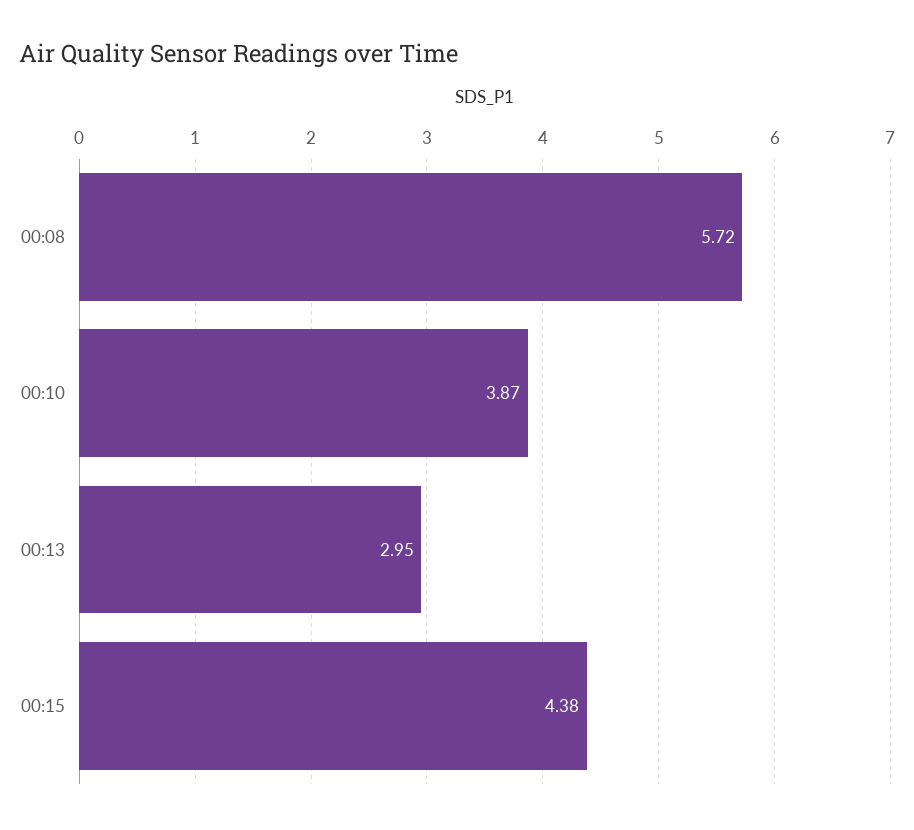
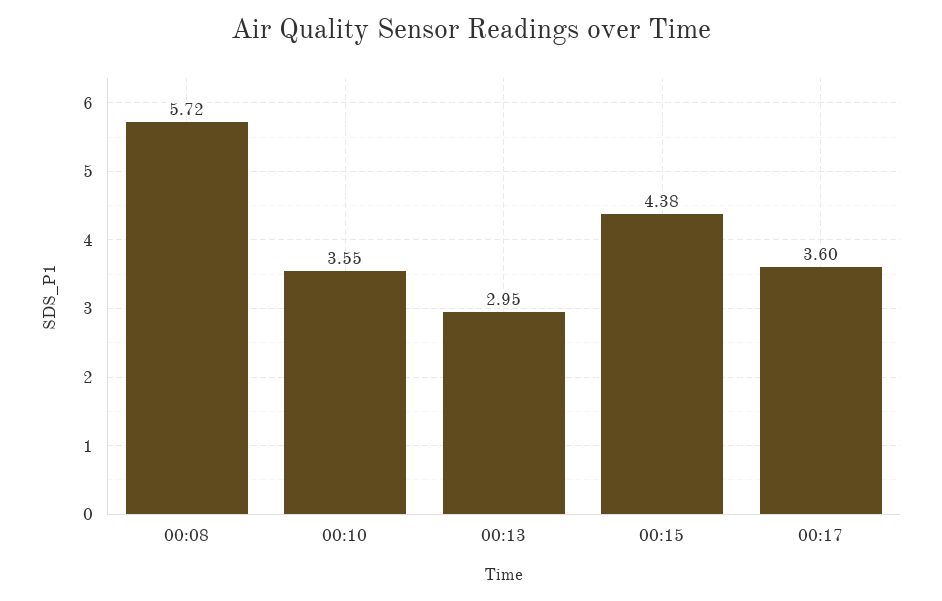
00:10: 3.87 -> 3.55
00:17: none -> 3.6

